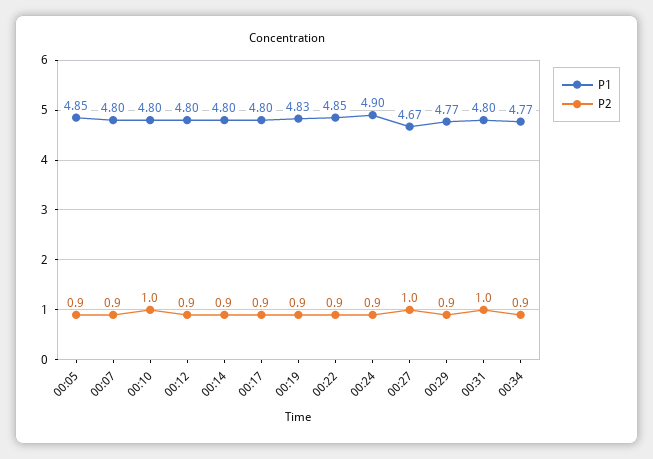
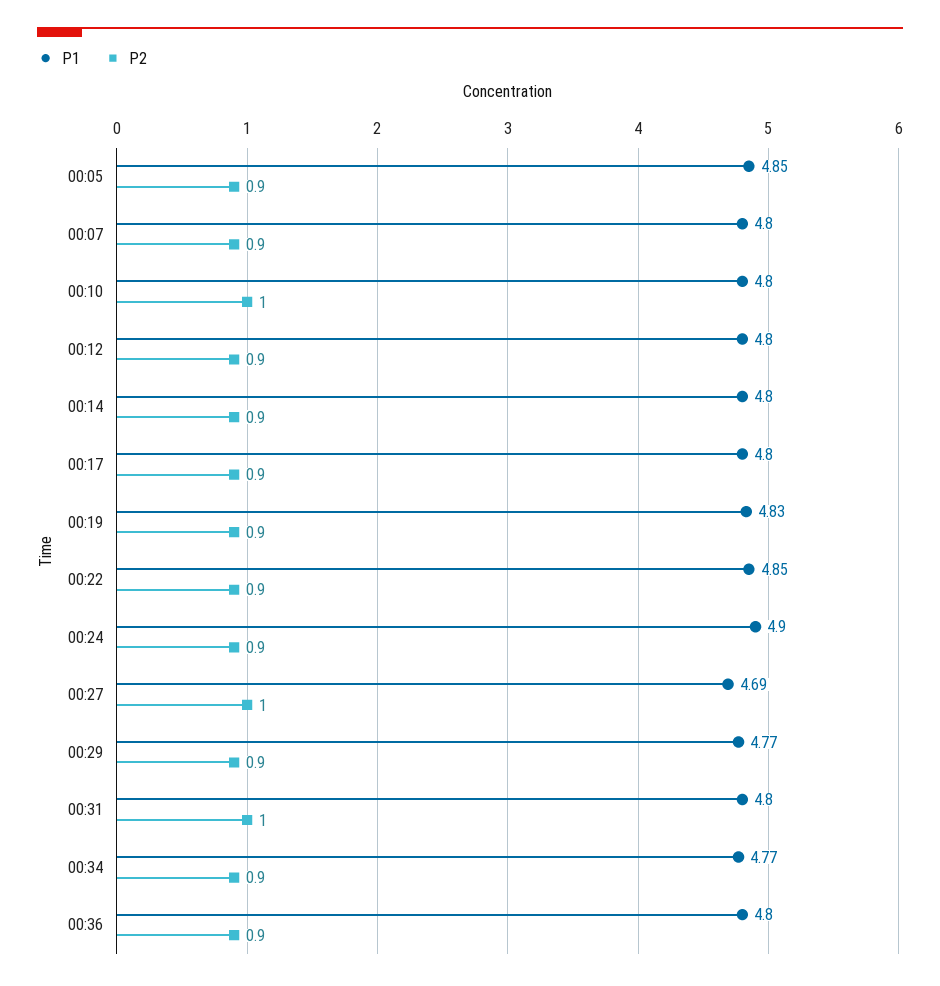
P1, 00:27: 4.67 -> 4.69
P1, 00:36: none -> 4.8
P2, 00:36: none -> 0.9

